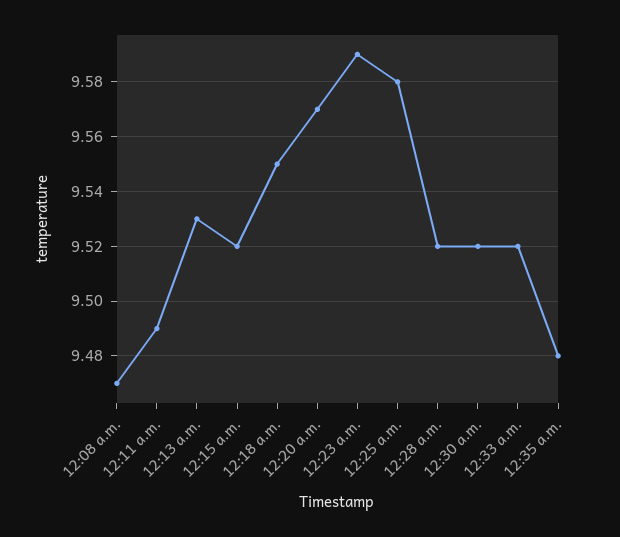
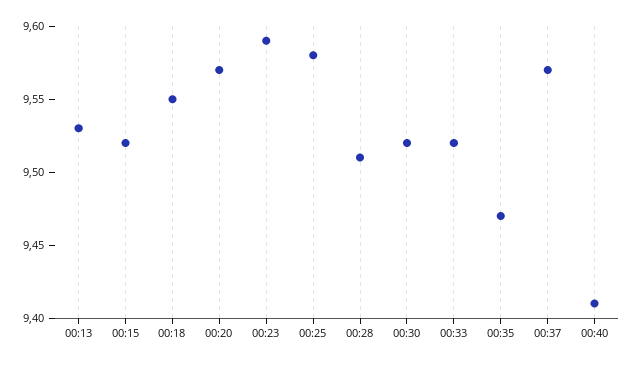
12:08 a.m.: 9.47 -> none
12:11 a.m.: 9.49 -> none
12:28 a.m.: 9.52 -> 9.51
12:35 a.m.: 9.48 -> 9.47
00:37: none -> 9.57
00:40: none -> 9.41

